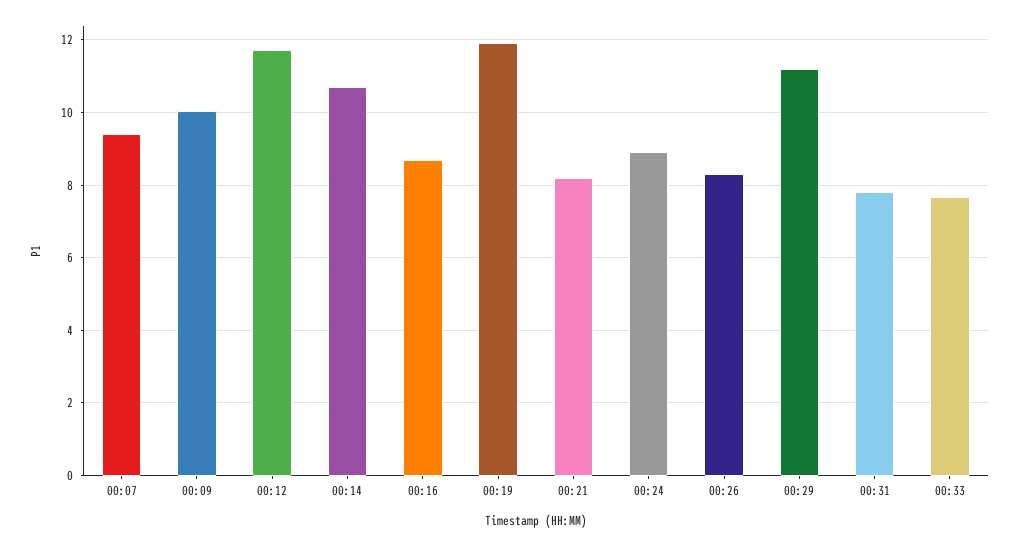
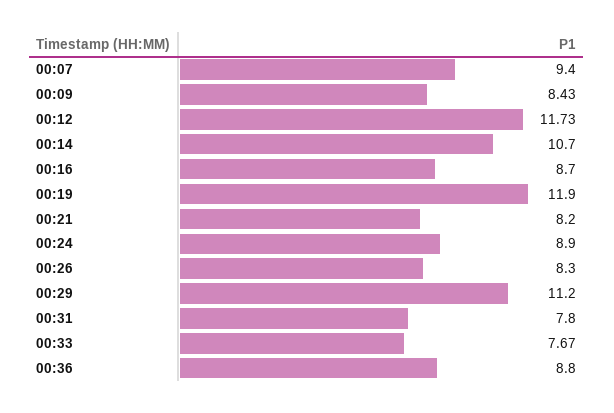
00:09: 10 -> 8.43
00:36: none -> 8.8

